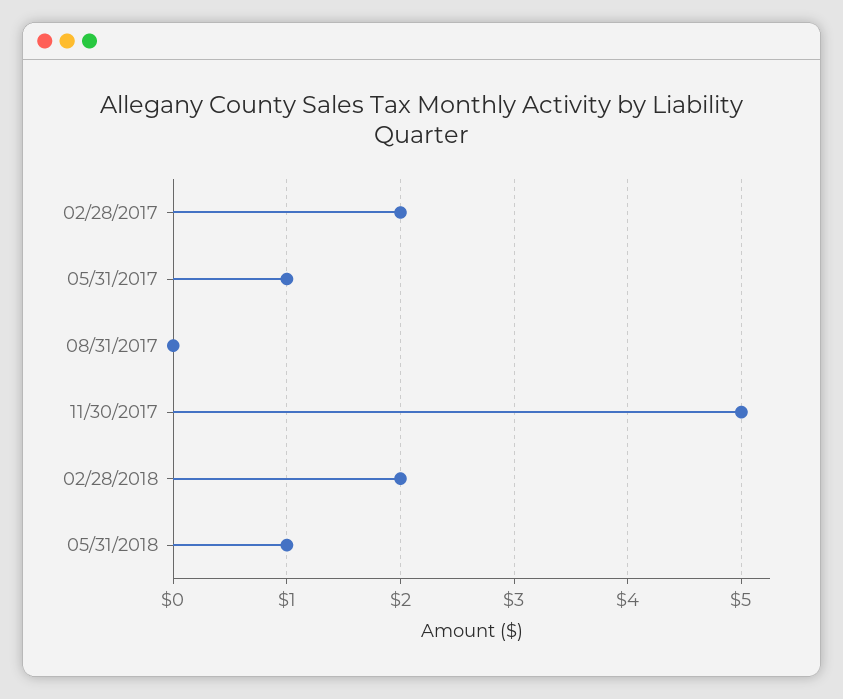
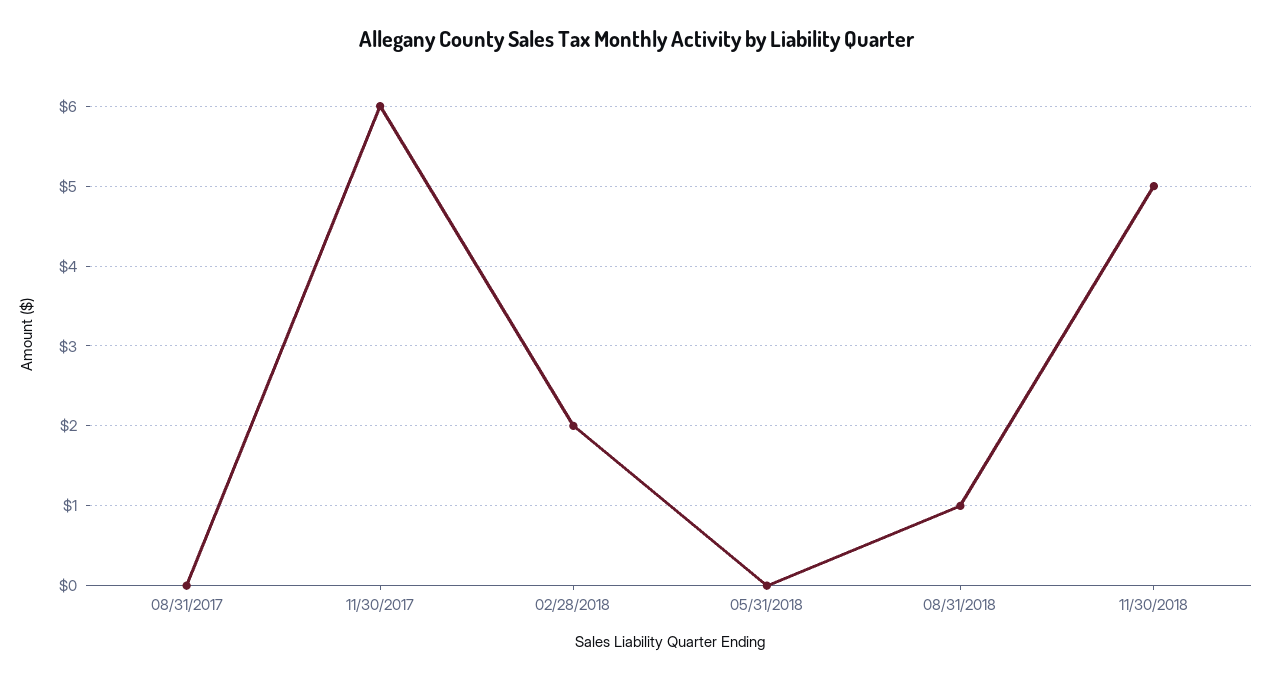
02/28/2017: 2 -> none
05/31/2017: 1 -> none
11/30/2017: 5 -> 6
05/31/2018: 1 -> 0
08/31/2018: none -> 1
11/30/2018: none -> 5

